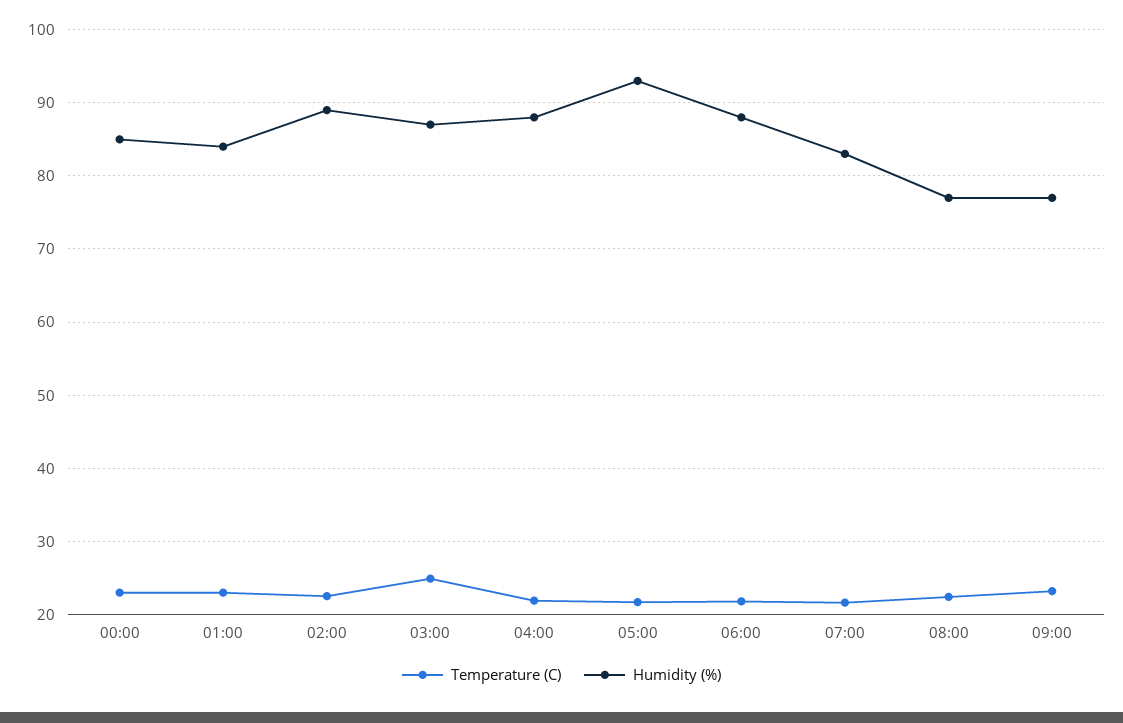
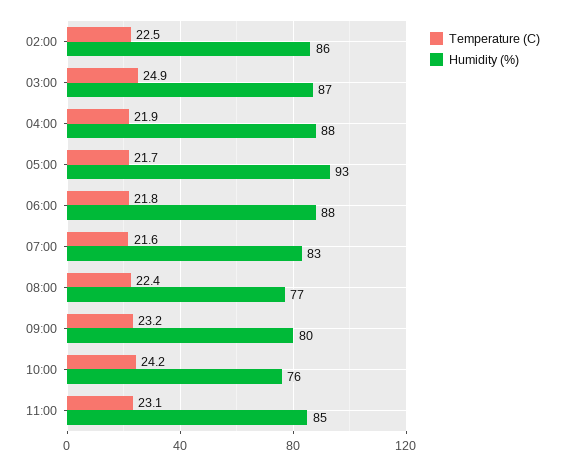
Temperature (C), 00:00: 23 -> none
Humidity (%), 00:00: 85 -> none
Temperature (C), 01:00: 23 -> none
Humidity (%), 01:00: 84 -> none
Humidity (%), 02:00: 89 -> 86
Humidity (%), 09:00: 77 -> 80
Temperature (C), 10:00: none -> 24.2
Humidity (%), 10:00: none -> 76
Temperature (C), 11:00: none -> 23.1
Humidity (%), 11:00: none -> 85

